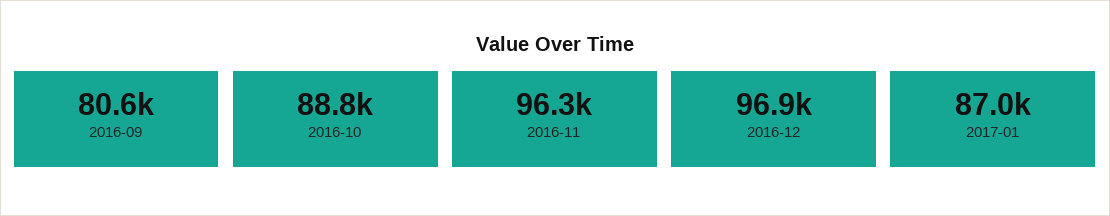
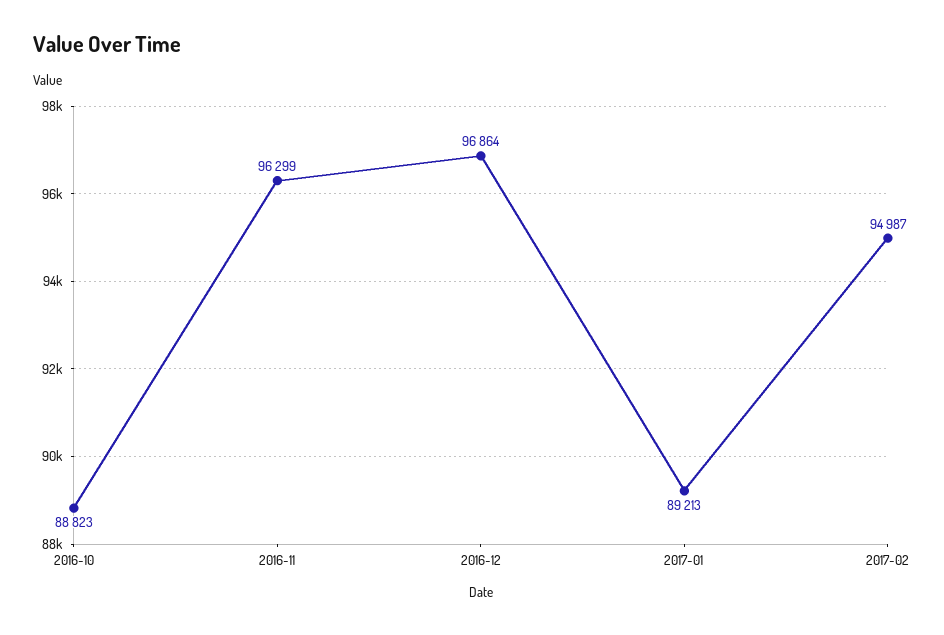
2016-09: 80600 -> none
2017-01: 87000 -> 89213
2017-02: none -> 94987

